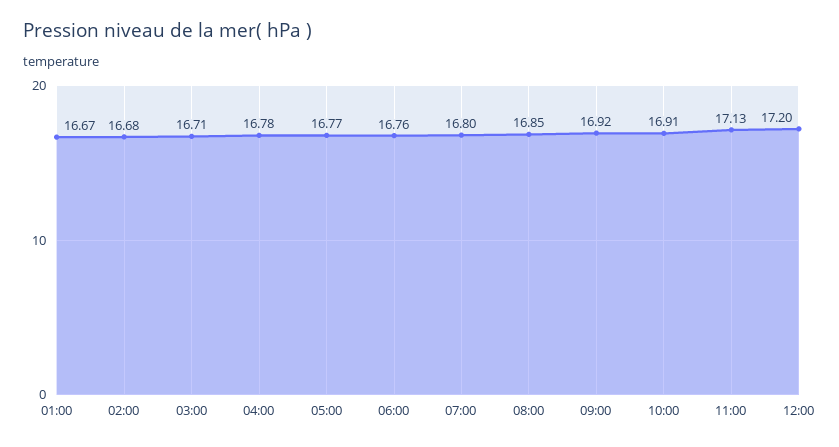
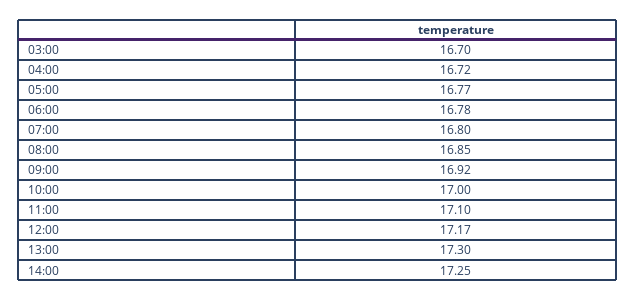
01:00: 16.67 -> none
02:00: 16.68 -> none
03:00: 16.71 -> 16.7
04:00: 16.78 -> 16.72
06:00: 16.76 -> 16.78
10:00: 16.91 -> 17
11:00: 17.13 -> 17.1
12:00: 17.2 -> 17.17
13:00: none -> 17.3
14:00: none -> 17.25

